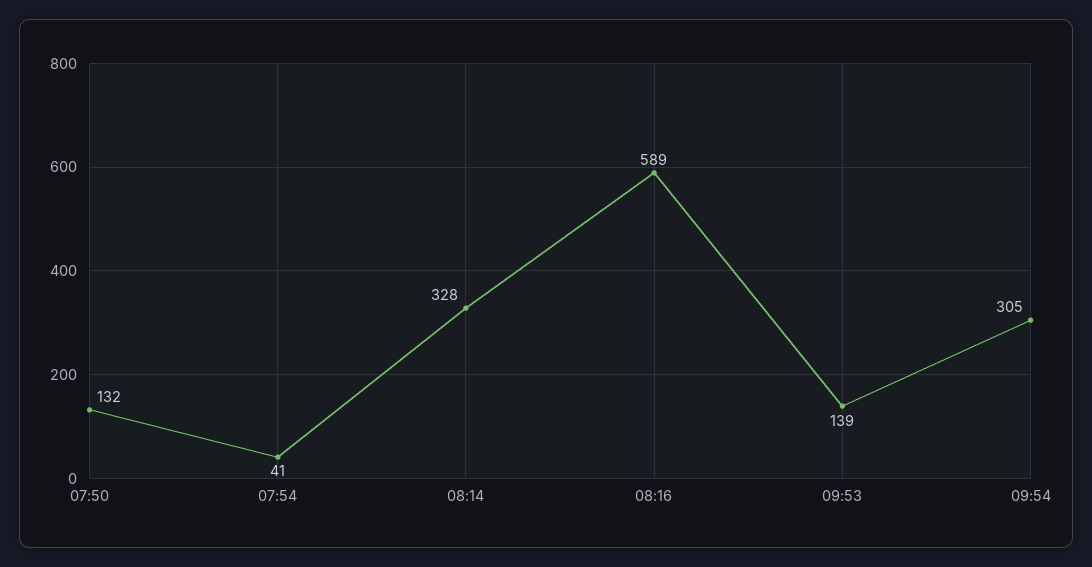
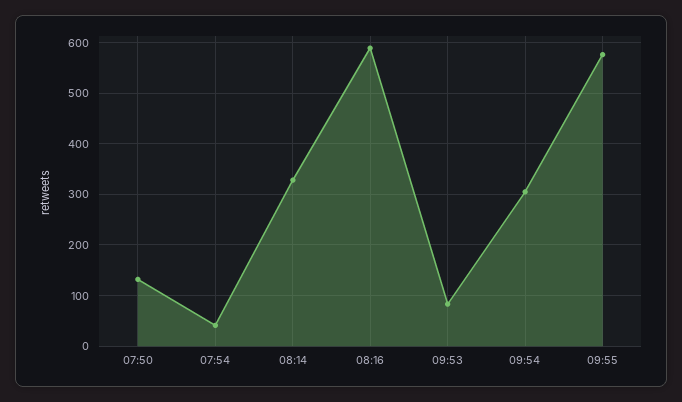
09:53: 139 -> 80
09:55: none -> 580

